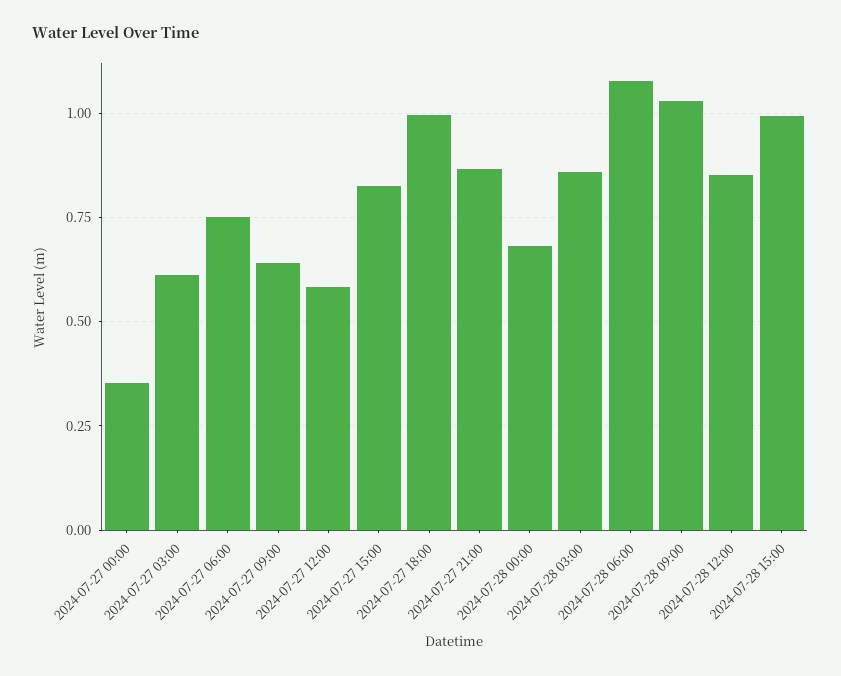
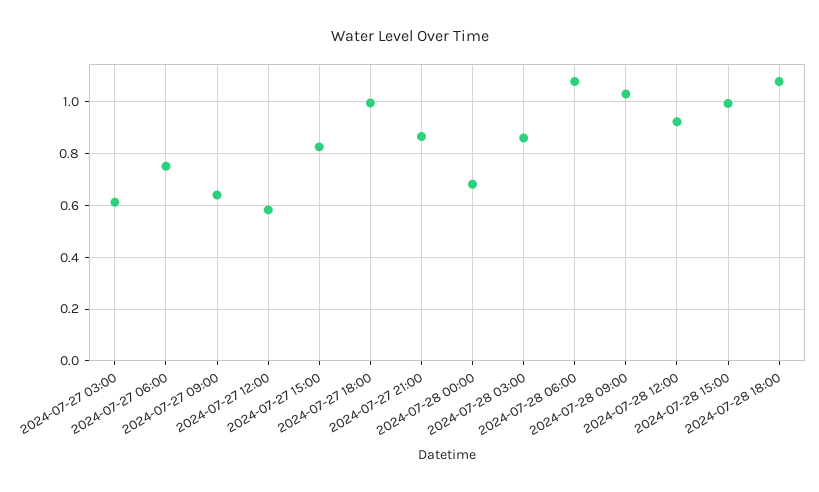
2024-07-27 00:00: 0.35 -> none
2024-07-28 12:00: 0.85 -> 0.925
2024-07-28 18:00: none -> 1.075

